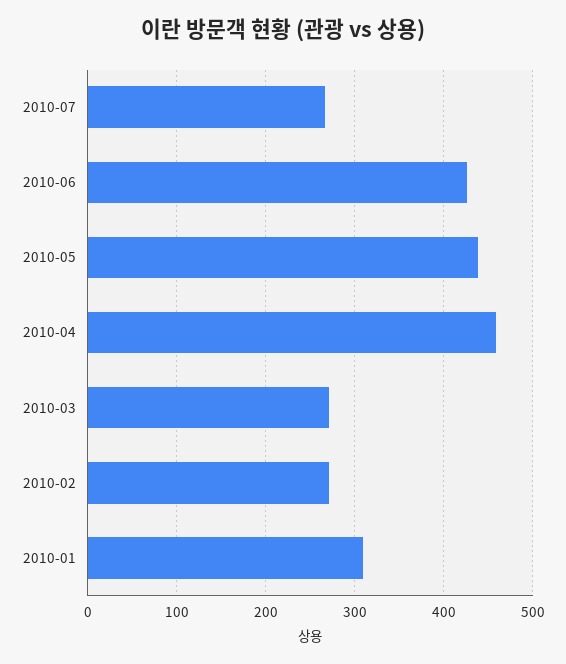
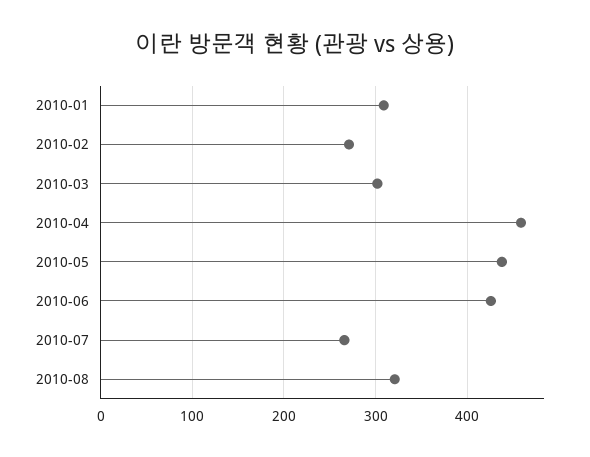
2010-03: 270 -> 300
2010-08: none -> 320

